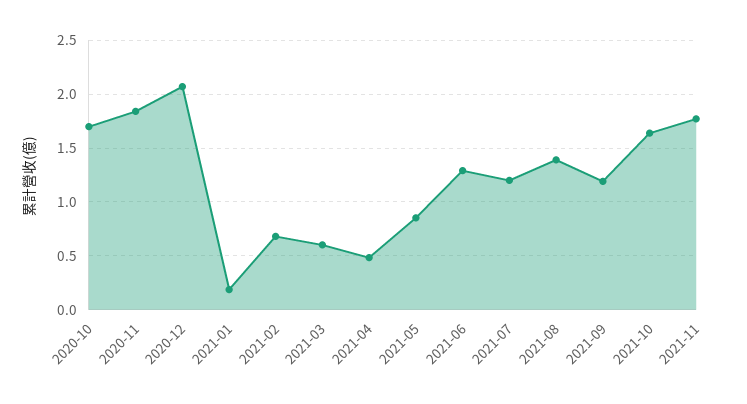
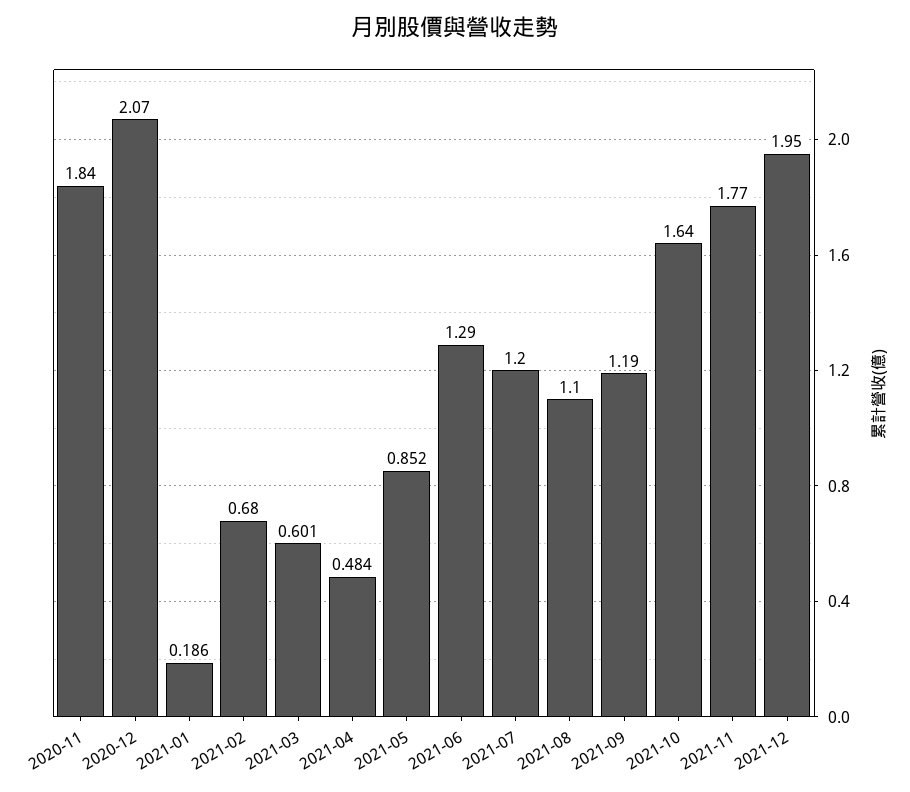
2020-10: 1.7 -> none
2021-08: 1.4 -> 1.1
2021-12: none -> 1.95

